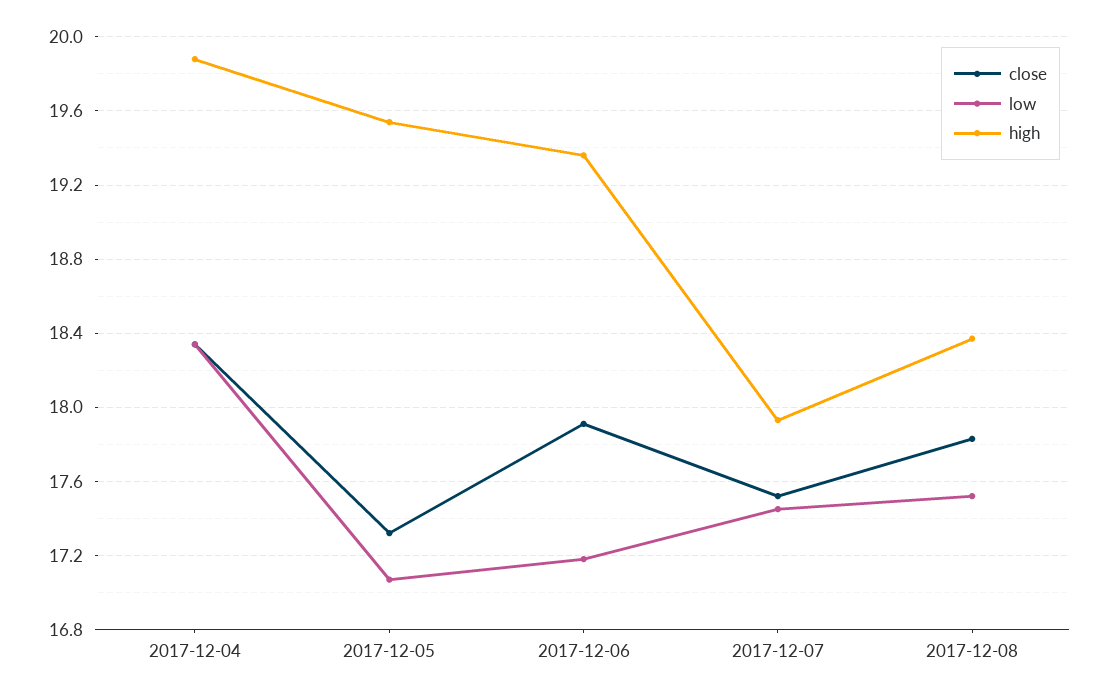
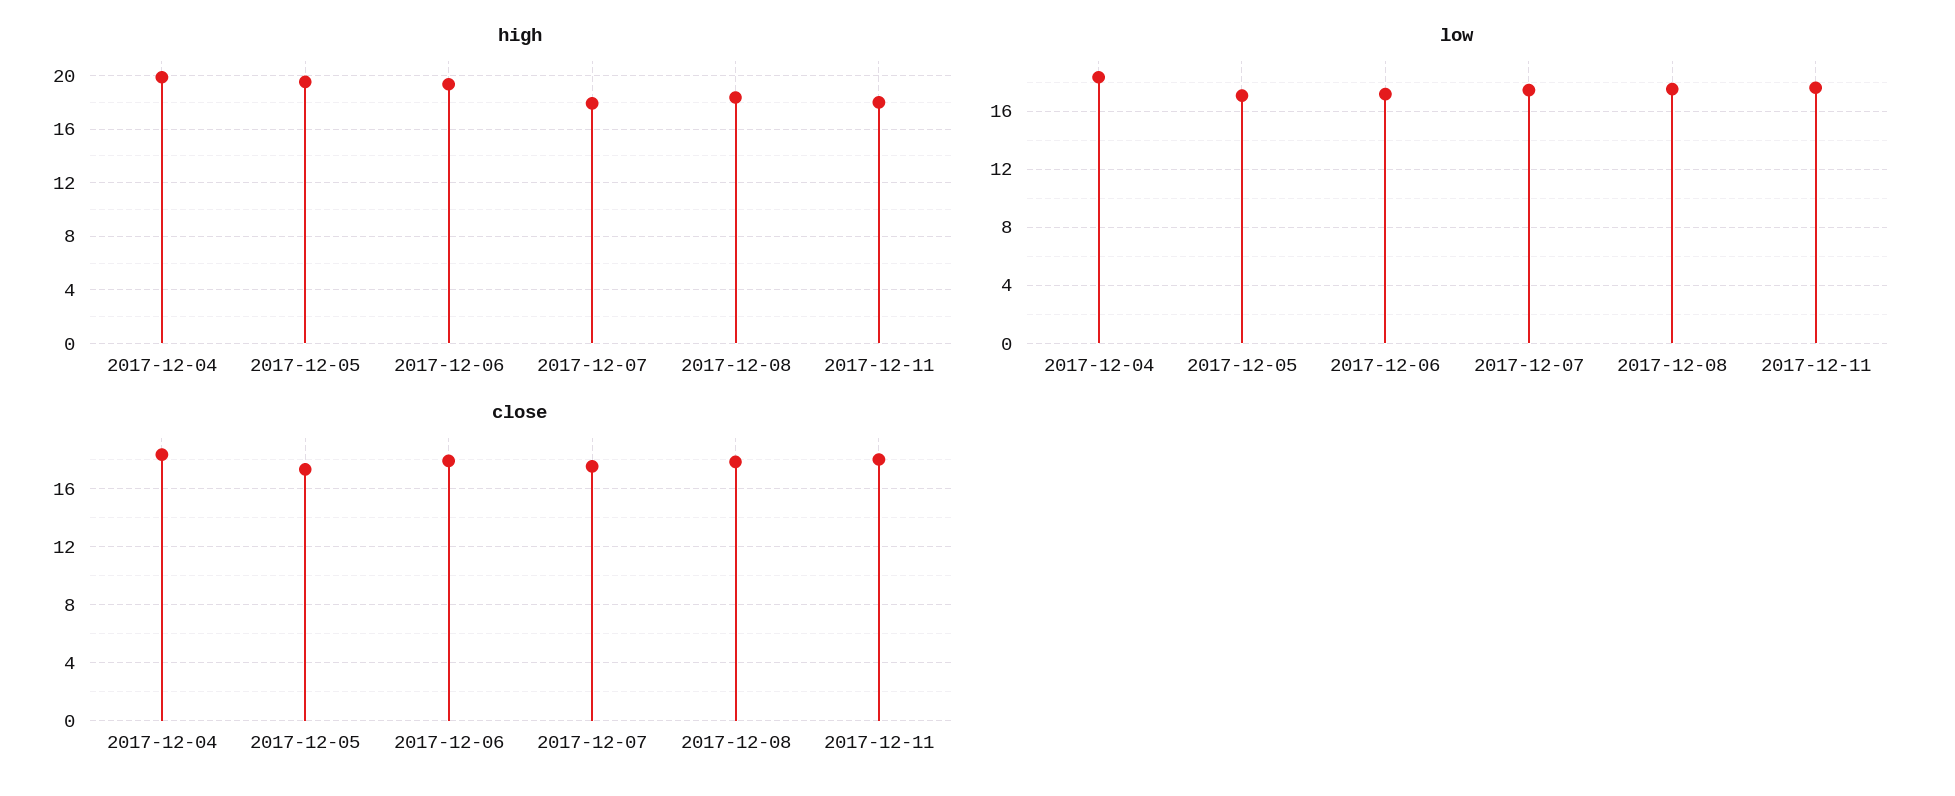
high, 2017-12-11: none -> 18
low, 2017-12-11: none -> 17.5
close, 2017-12-11: none -> 18

